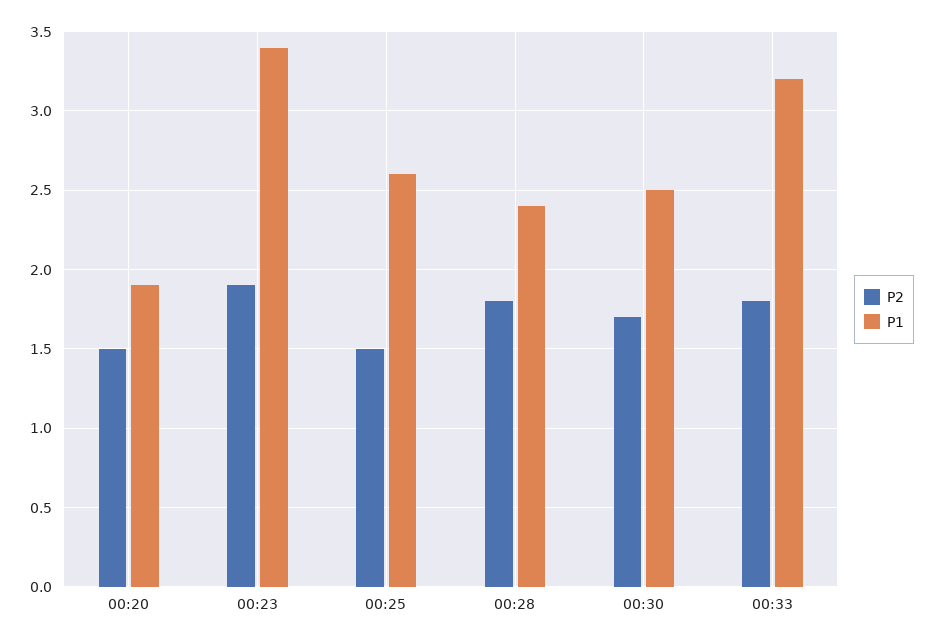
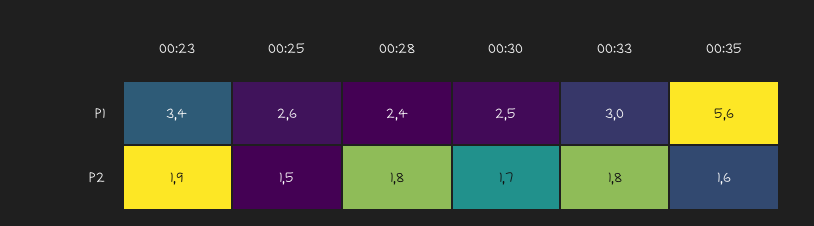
P2, 00:20: 1.5 -> none
P1, 00:20: 1.9 -> none
P1, 00:33: 3.2 -> 3
P1, 00:35: none -> 5.6
P2, 00:35: none -> 1.6

